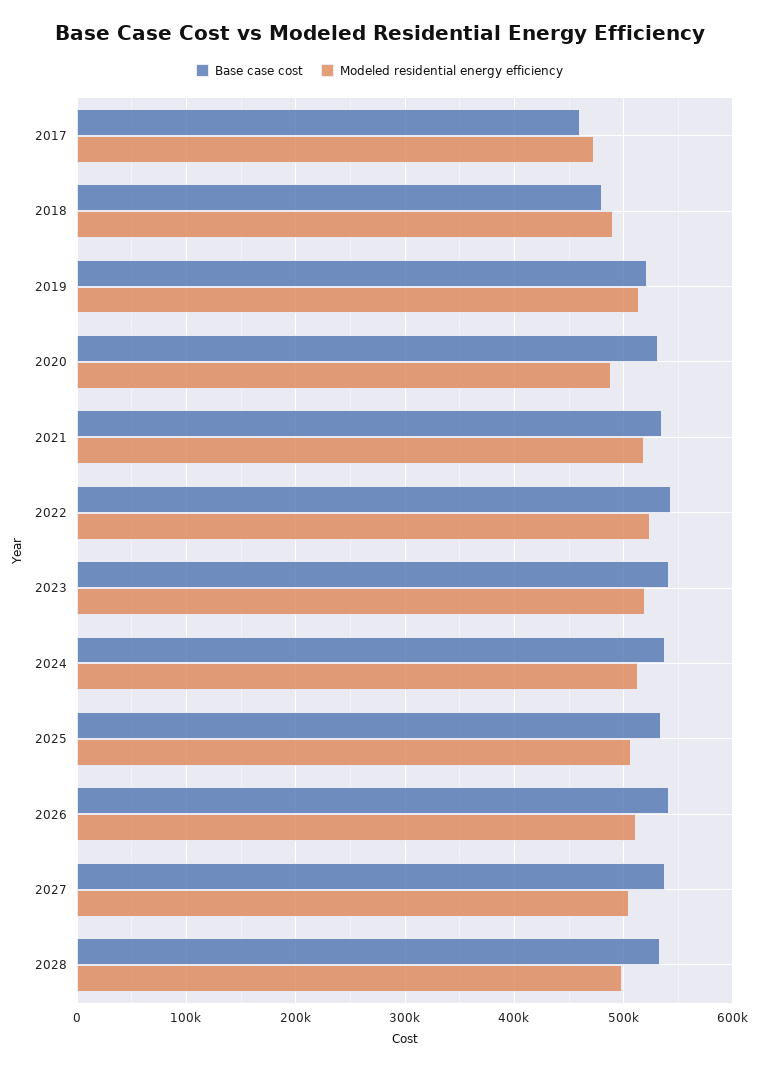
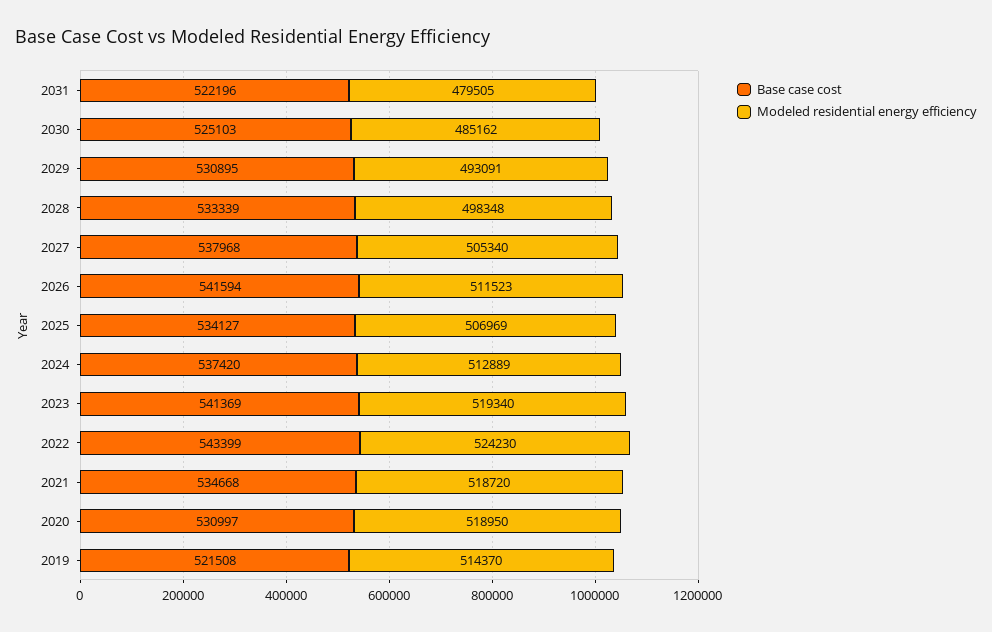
Base case cost, 2017: 460000 -> none
Modeled residential energy efficiency, 2017: 470000 -> none
Base case cost, 2018: 480000 -> none
Modeled residential energy efficiency, 2018: 490000 -> none
Modeled residential energy efficiency, 2020: 490000 -> 518950
Base case cost, 2031: none -> 522196
Modeled residential energy efficiency, 2031: none -> 479505
Base case cost, 2030: none -> 525103
Modeled residential energy efficiency, 2030: none -> 485162
Base case cost, 2029: none -> 530895
Modeled residential energy efficiency, 2029: none -> 493091

